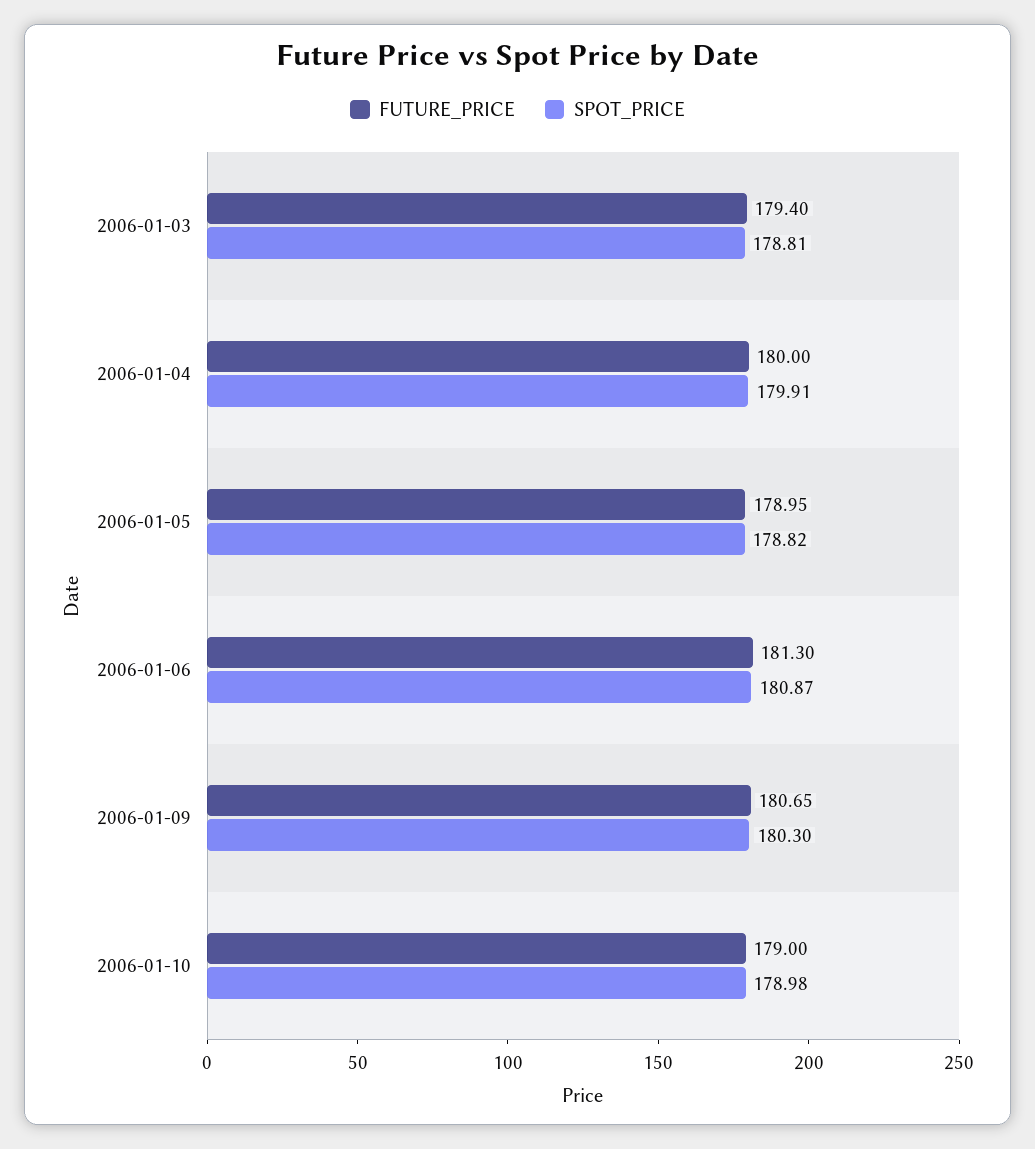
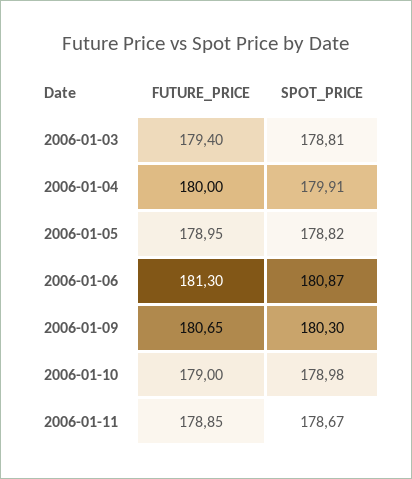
FUTURE_PRICE, 2006-01-11: none -> 178.85
SPOT_PRICE, 2006-01-11: none -> 178.67

